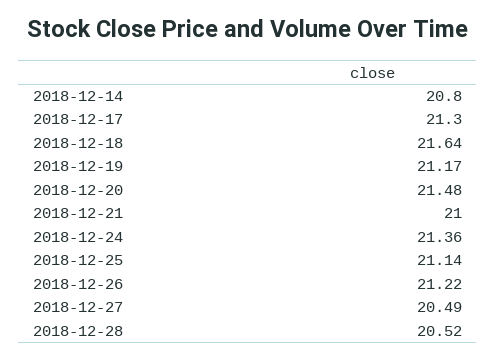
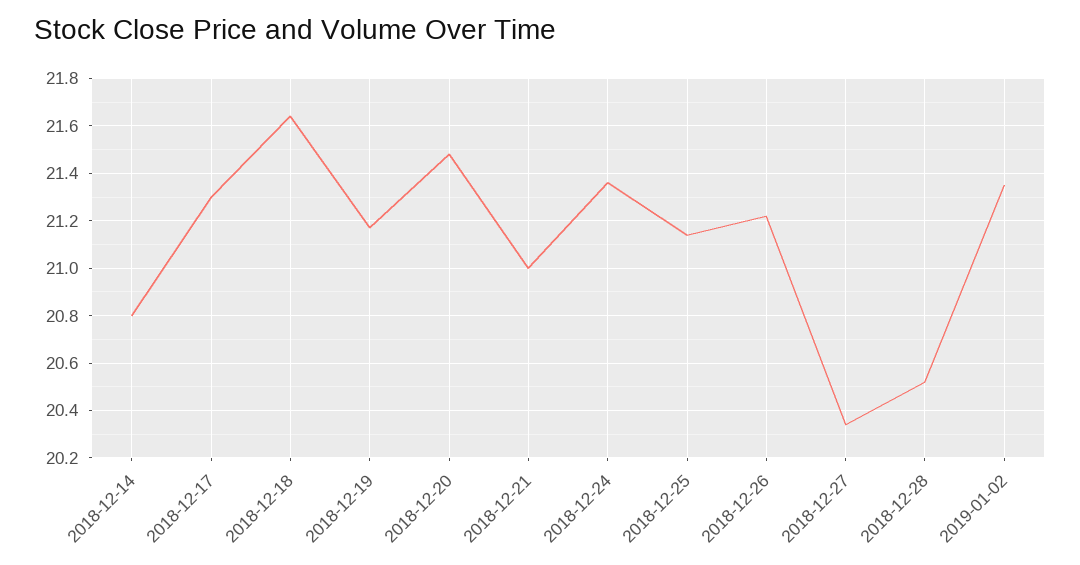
2018-12-27: 20.49 -> 20.35
2019-01-02: none -> 21.35

